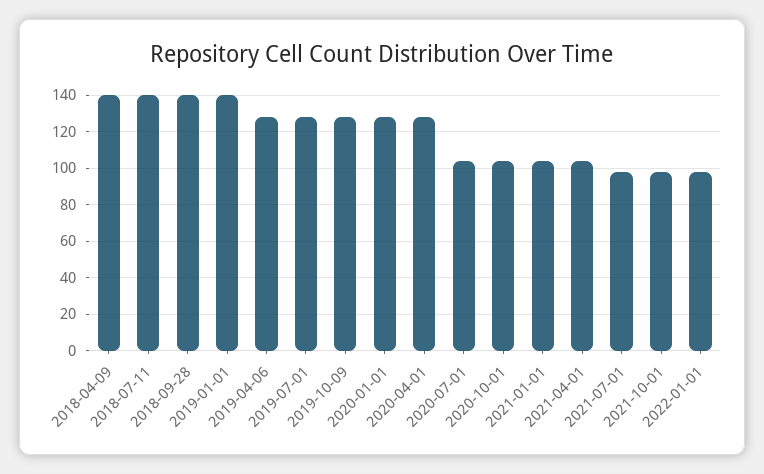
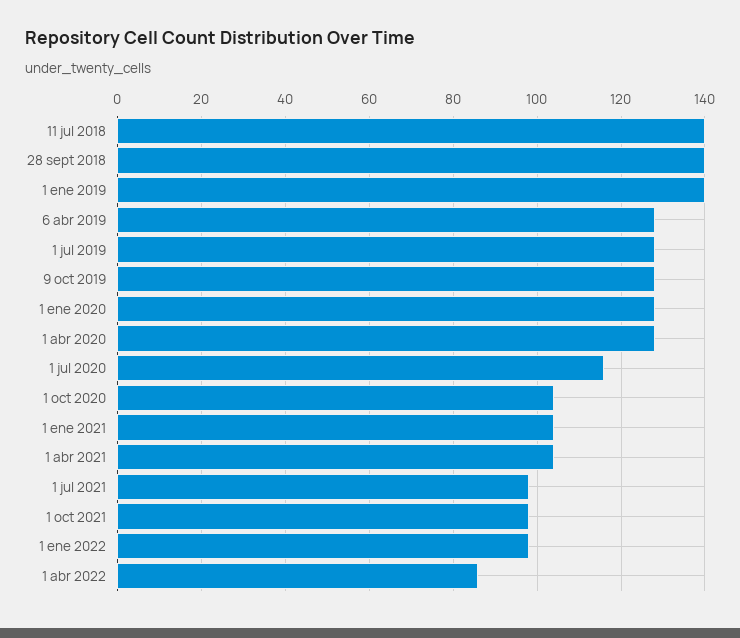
2018-04-09: 140 -> none
2020-07-01: 105 -> 115
1 abr 2022: none -> 85

